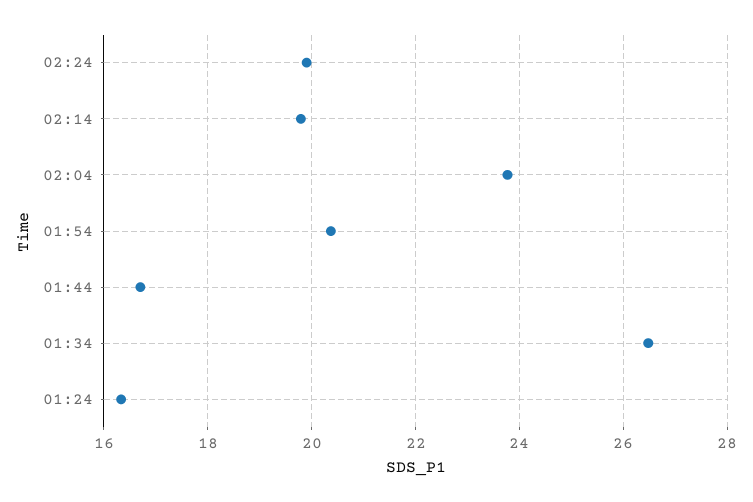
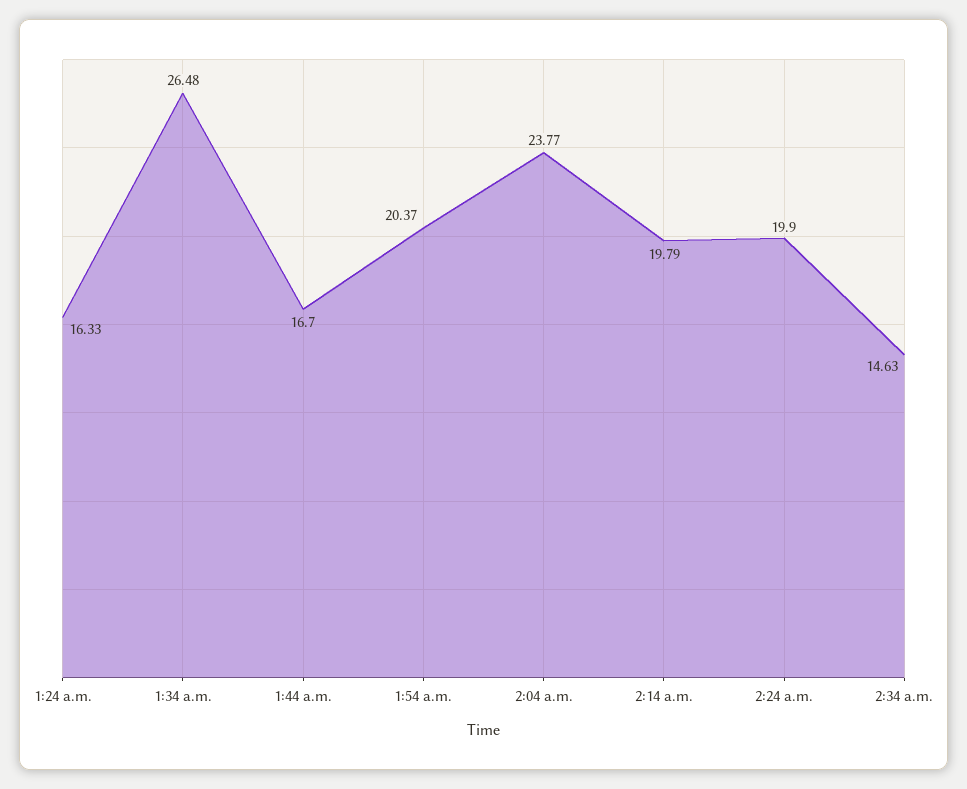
2:34 a.m.: none -> 14.63

